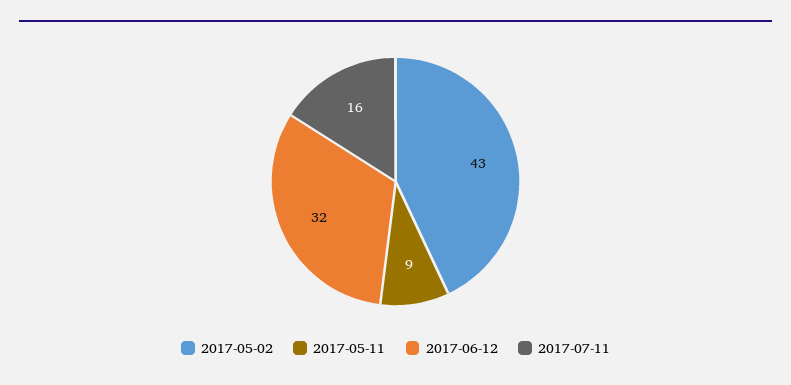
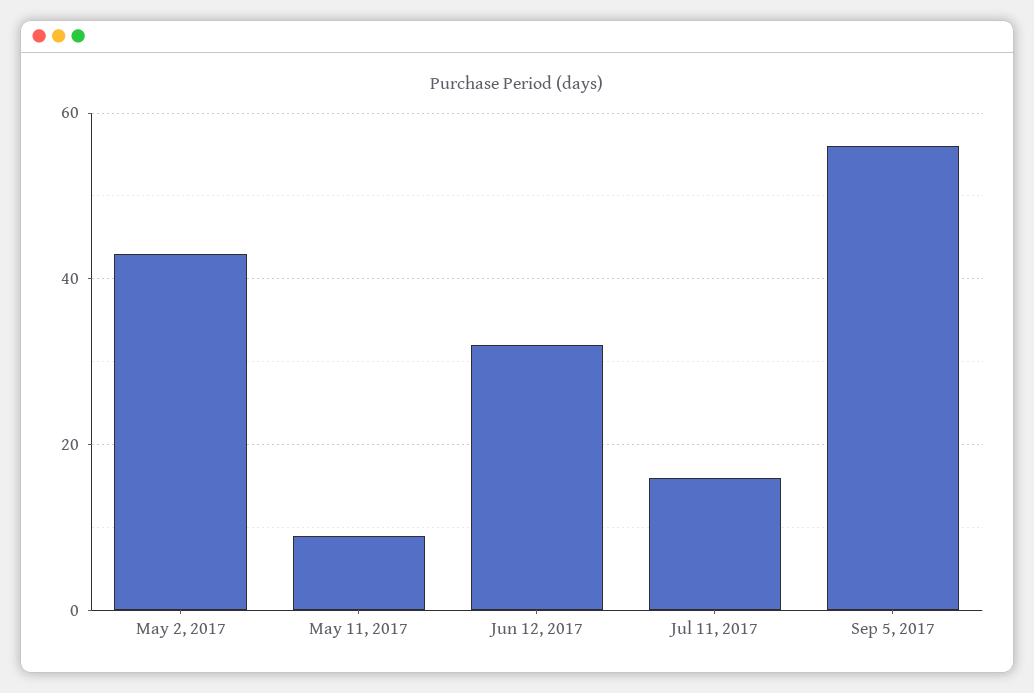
Sep 5, 2017: none -> 55

